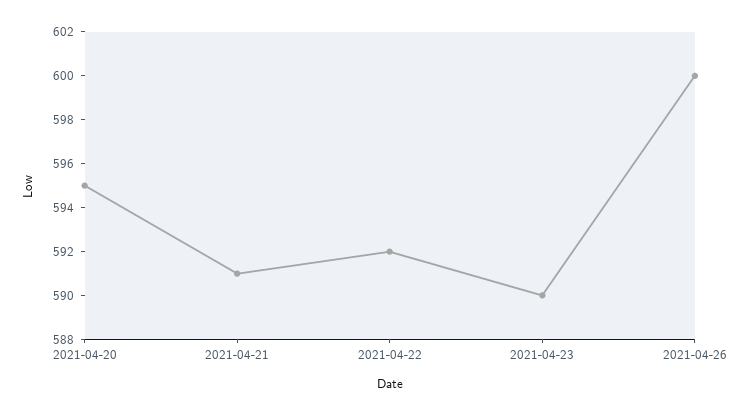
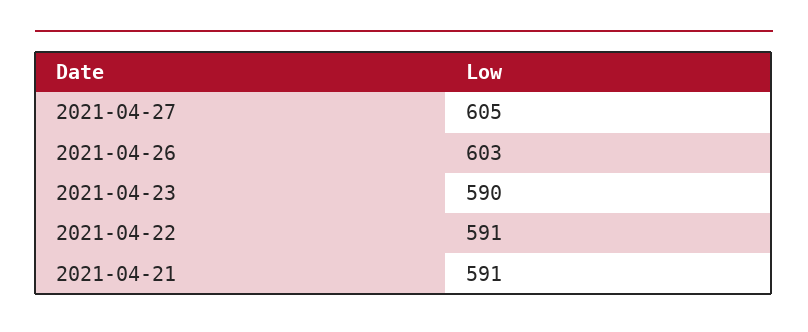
2021-04-20: 595 -> none
2021-04-22: 592 -> 591
2021-04-26: 600 -> 603
2021-04-27: none -> 605

